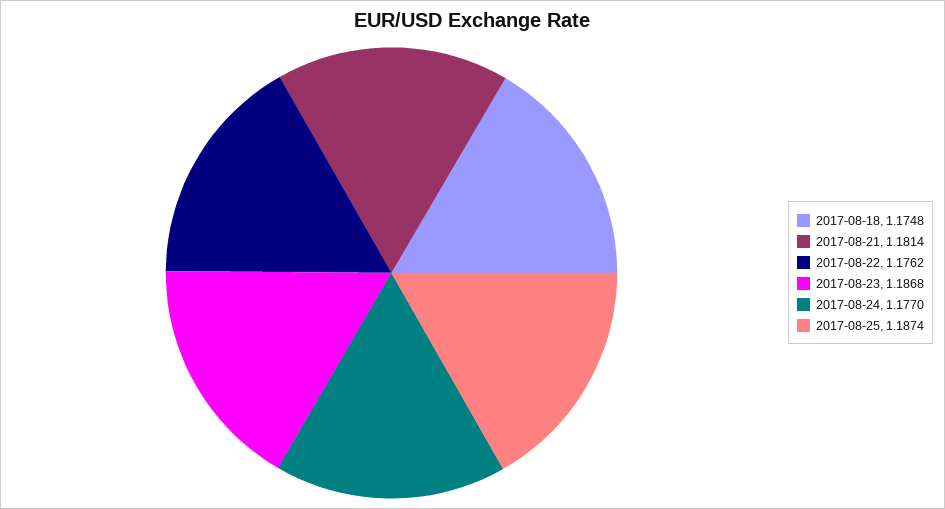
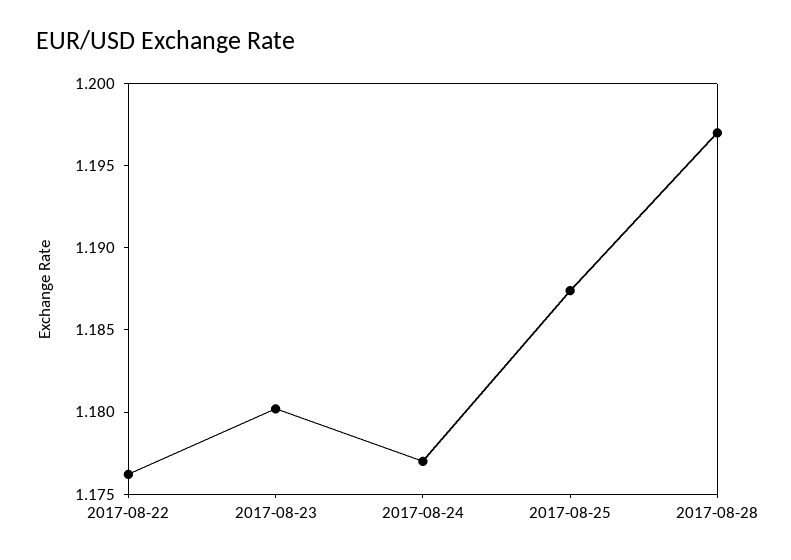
2017-08-18: 1.1748 -> none
2017-08-21: 1.1814 -> none
2017-08-23: 1.1868 -> 1.18
2017-08-28: none -> 1.197

